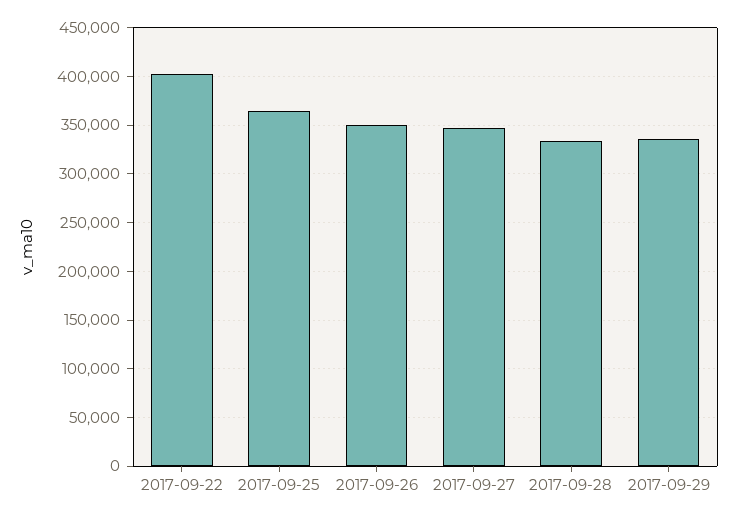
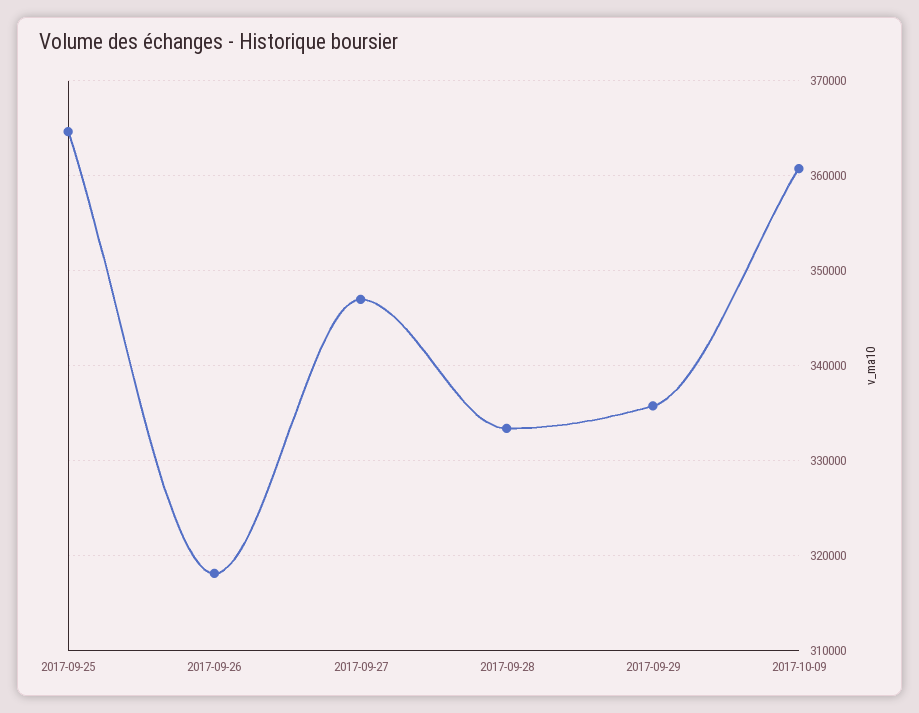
2017-09-22: 400000 -> none
2017-09-26: 350000 -> 318000
2017-10-09: none -> 361000

